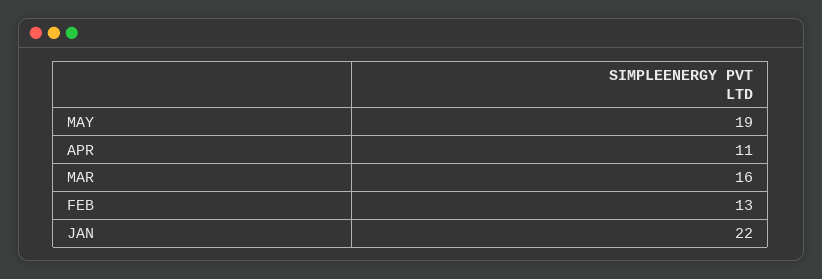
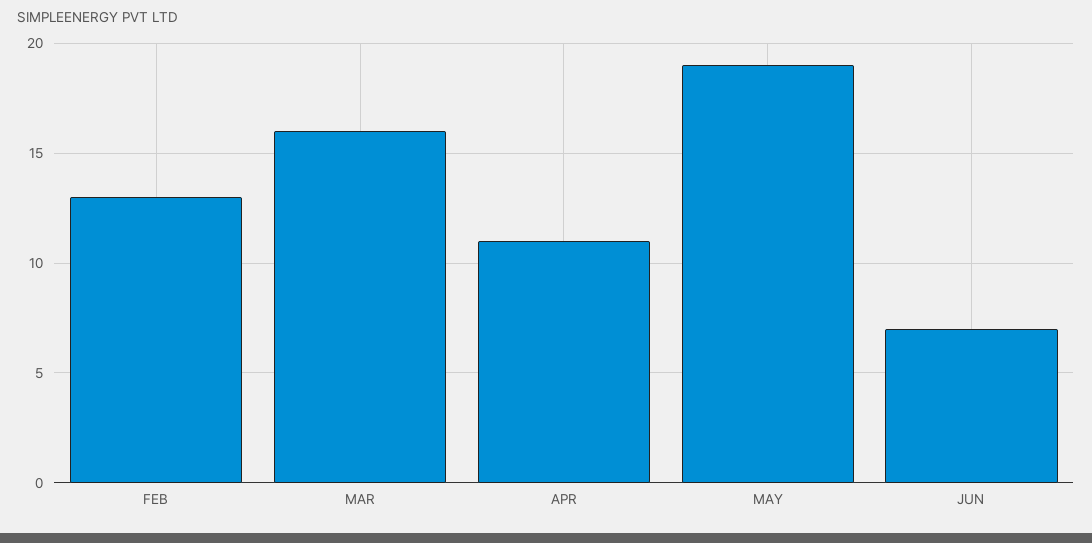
JAN: 22 -> none
JUN: none -> 7

